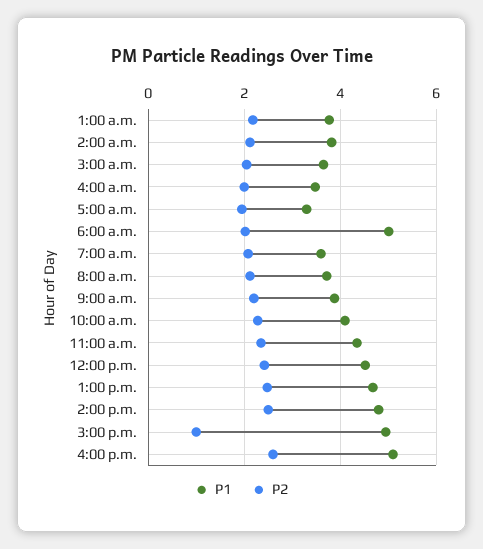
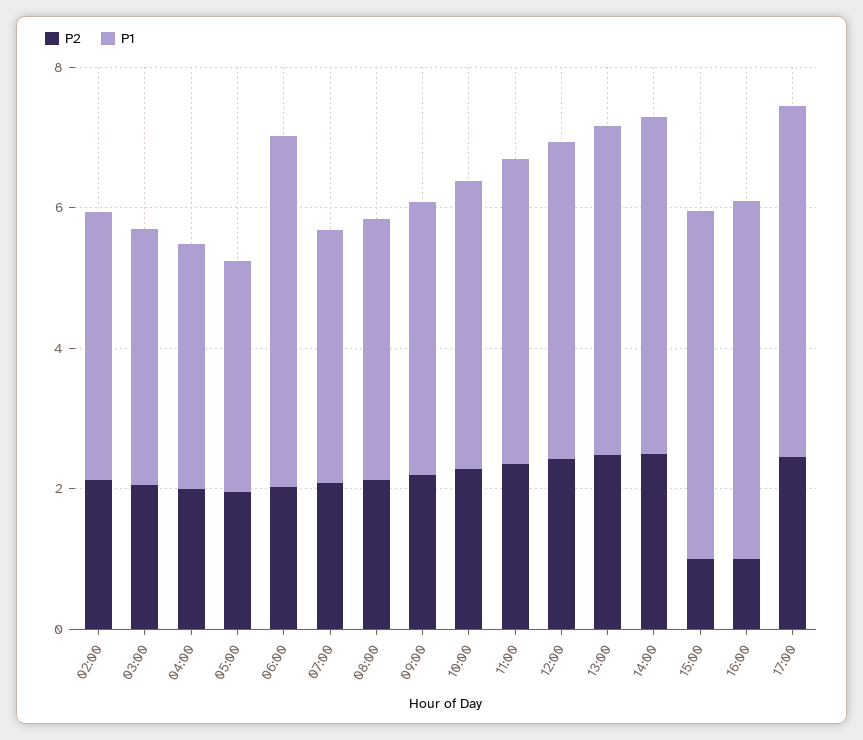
P1, 1:00 a.m.: 3.8 -> none
P2, 1:00 a.m.: 2.2 -> none
P2, 4:00 p.m.: 2.6 -> 1
P2, 17:00: none -> 2.5
P1, 17:00: none -> 5

